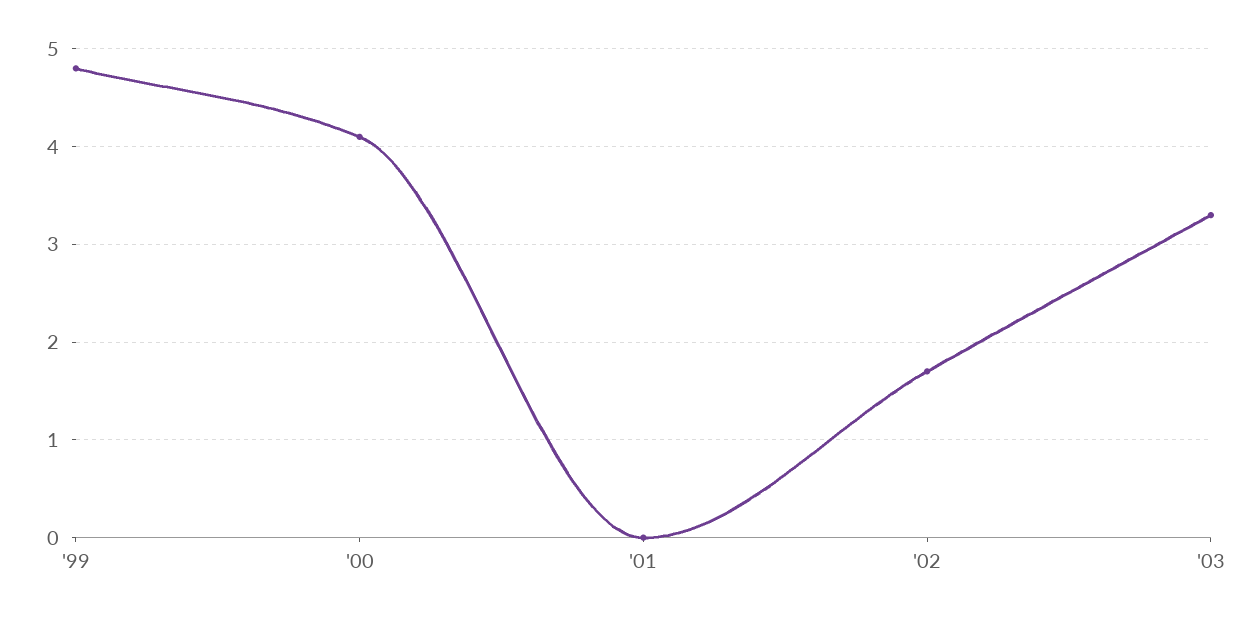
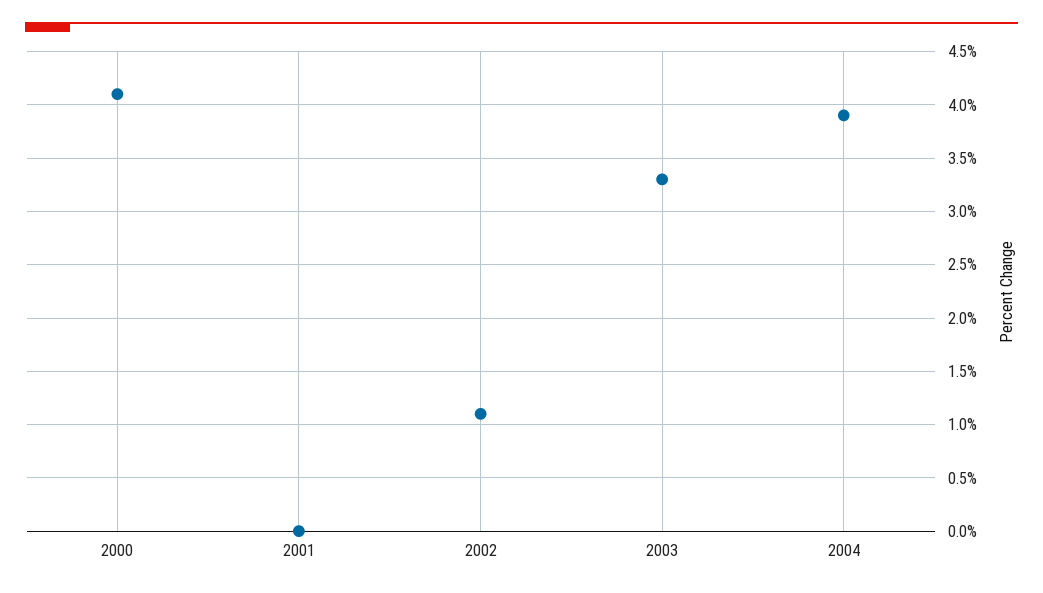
'99: 4.8 -> none
'02: 1.7 -> 1.1
2004: none -> 3.9

